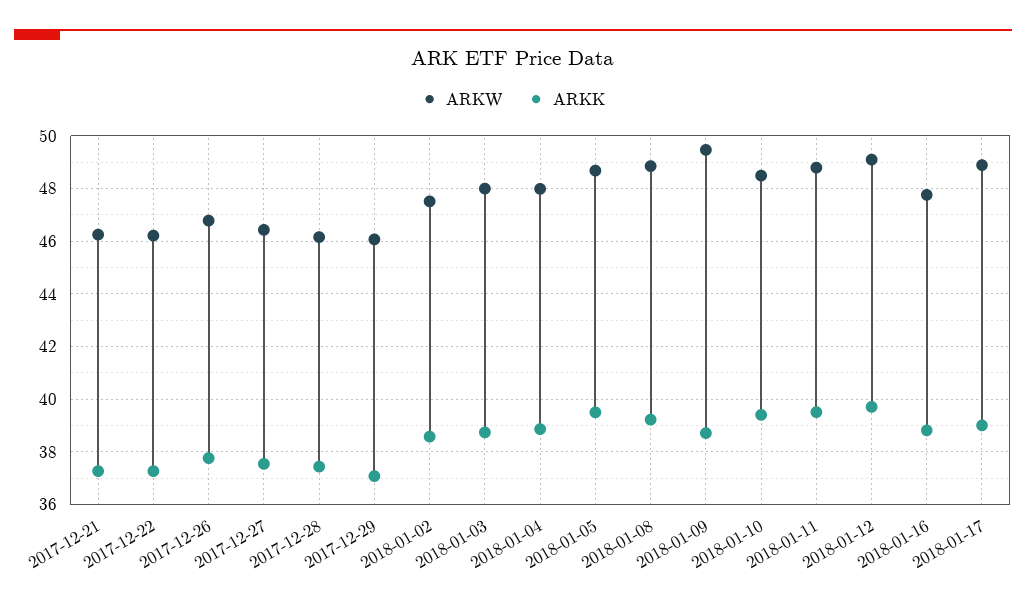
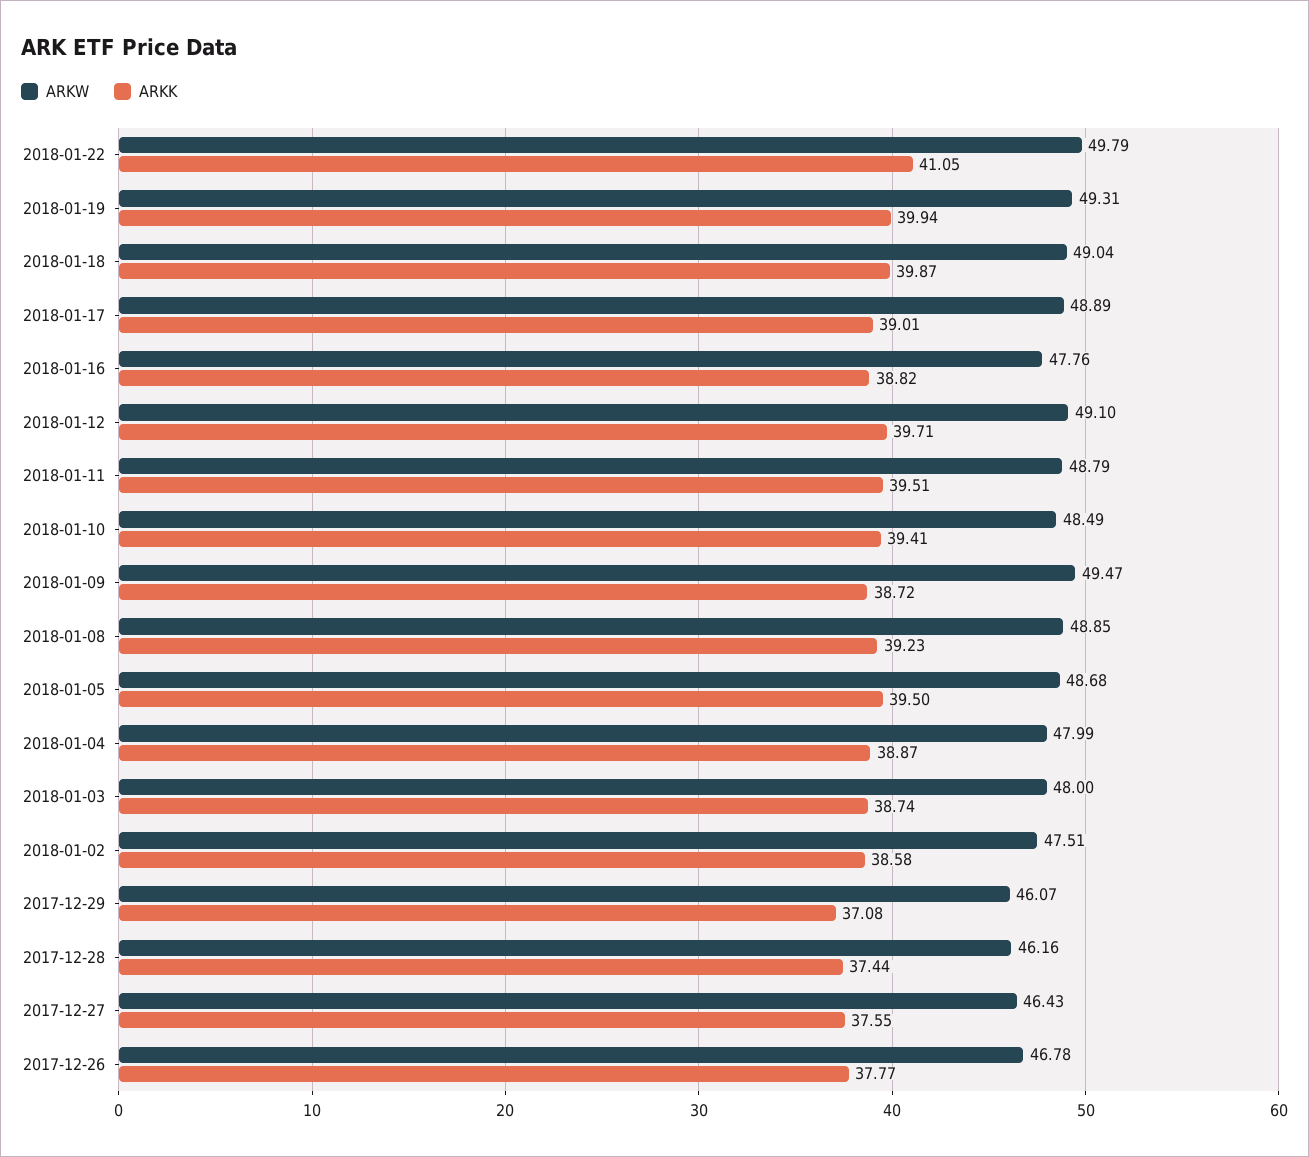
ARKW, 2017-12-21: 46.25 -> none
ARKK, 2017-12-21: 37.25 -> none
ARKW, 2017-12-22: 46.25 -> none
ARKK, 2017-12-22: 37.25 -> none
ARKW, 2018-01-22: none -> 49.79
ARKK, 2018-01-22: none -> 41.05
ARKW, 2018-01-19: none -> 49.31
ARKK, 2018-01-19: none -> 39.94
ARKW, 2018-01-18: none -> 49.04
ARKK, 2018-01-18: none -> 39.87

